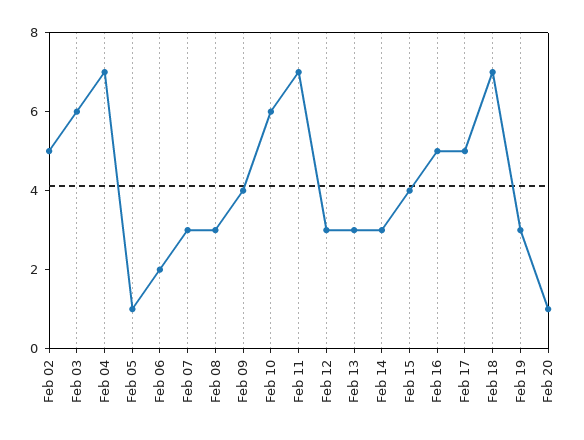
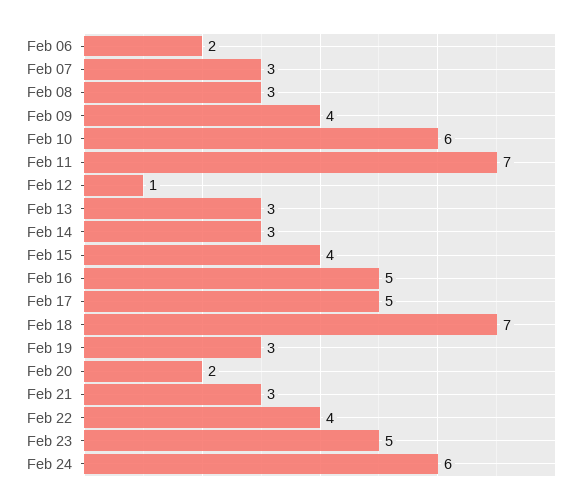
Feb 02: 5 -> none
Feb 03: 6 -> none
Feb 04: 7 -> none
Feb 05: 1 -> none
Feb 12: 3 -> 1
Feb 20: 1 -> 2
Feb 21: none -> 3
Feb 22: none -> 4
Feb 23: none -> 5
Feb 24: none -> 6

